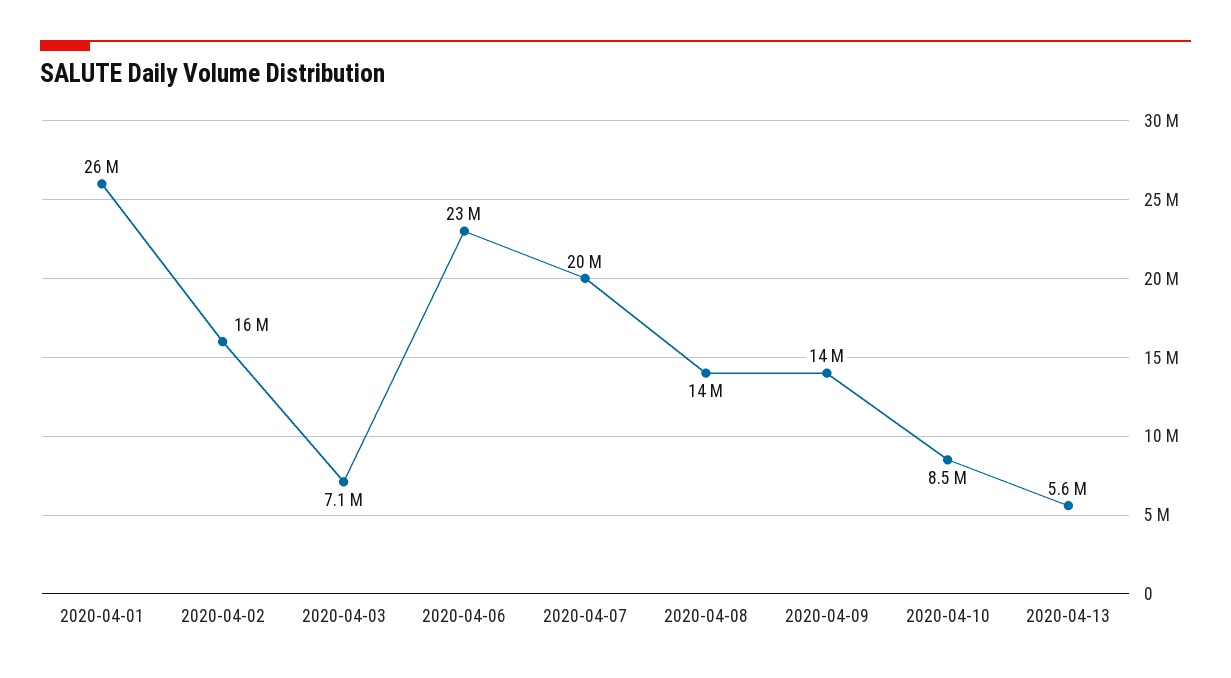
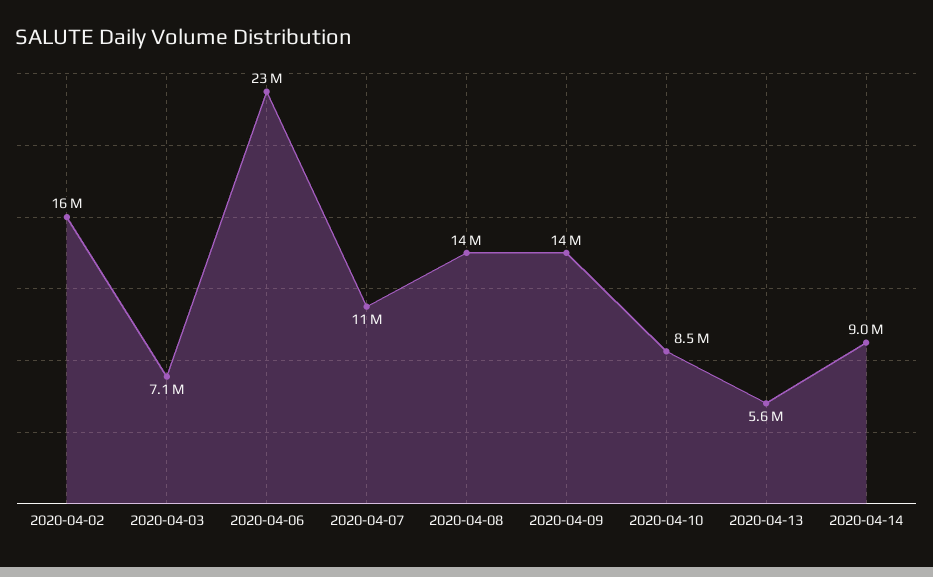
2020-04-01: 26000000 -> none
2020-04-07: 20000000 -> 11000000
2020-04-14: none -> 9000000

